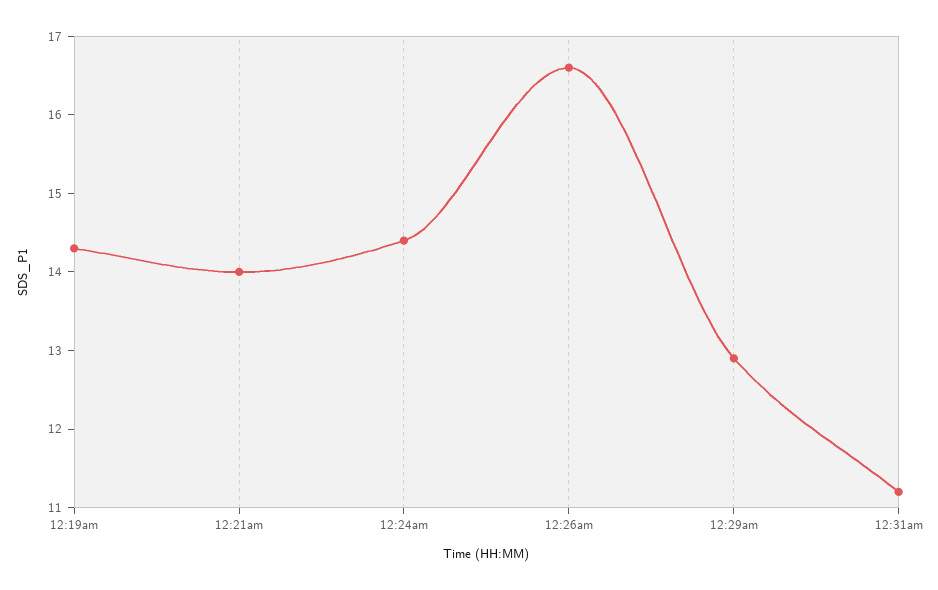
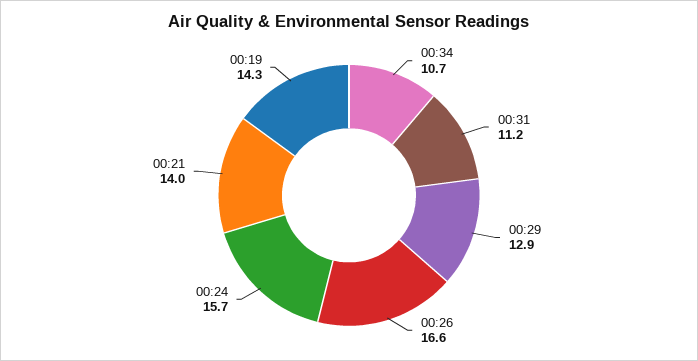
12:24am: 14.5 -> 15.7
00:34: none -> 10.7

